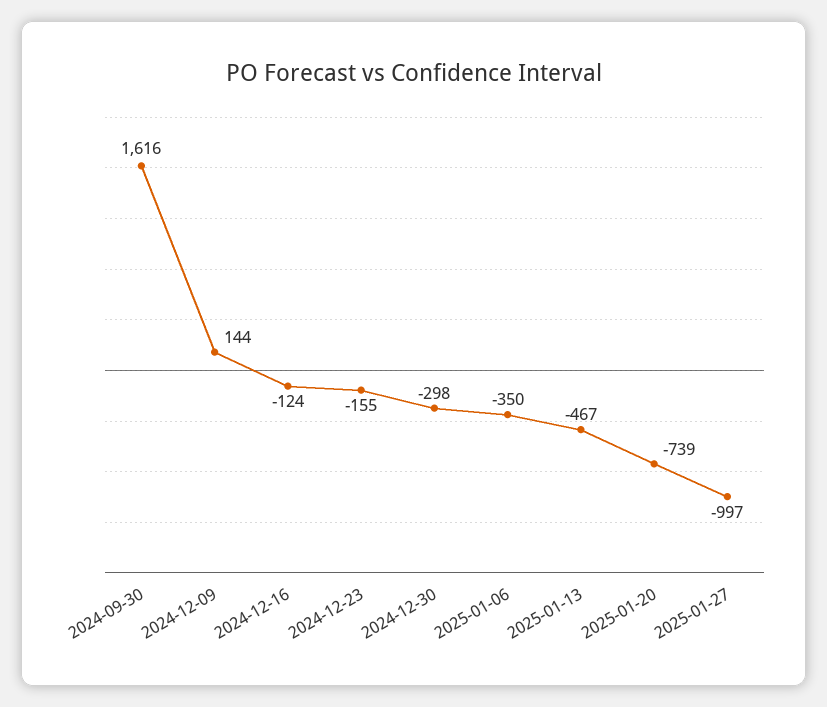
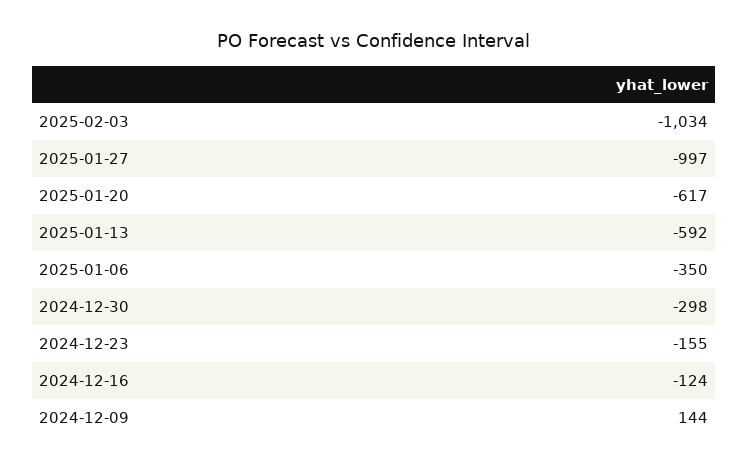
2024-09-30: 1616 -> none
2025-01-13: -467 -> -592
2025-01-20: -739 -> -617
2025-02-03: none -> -1034

